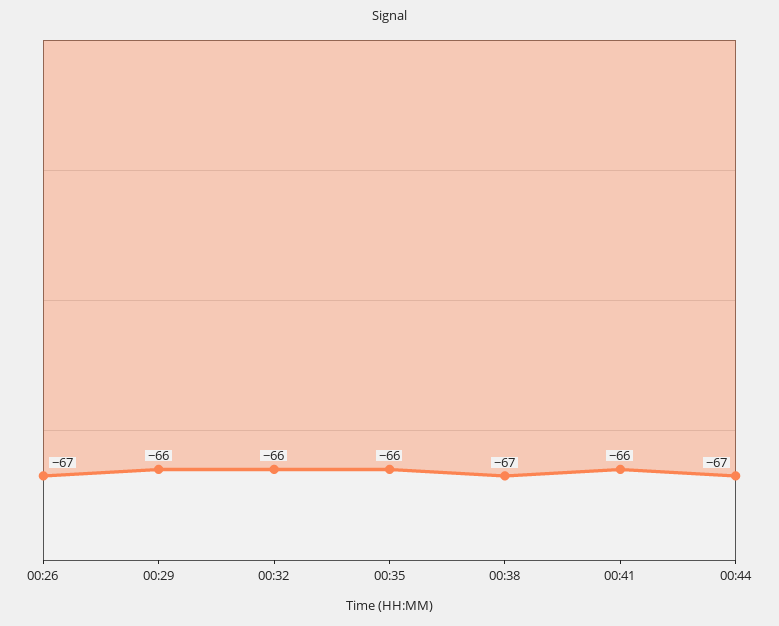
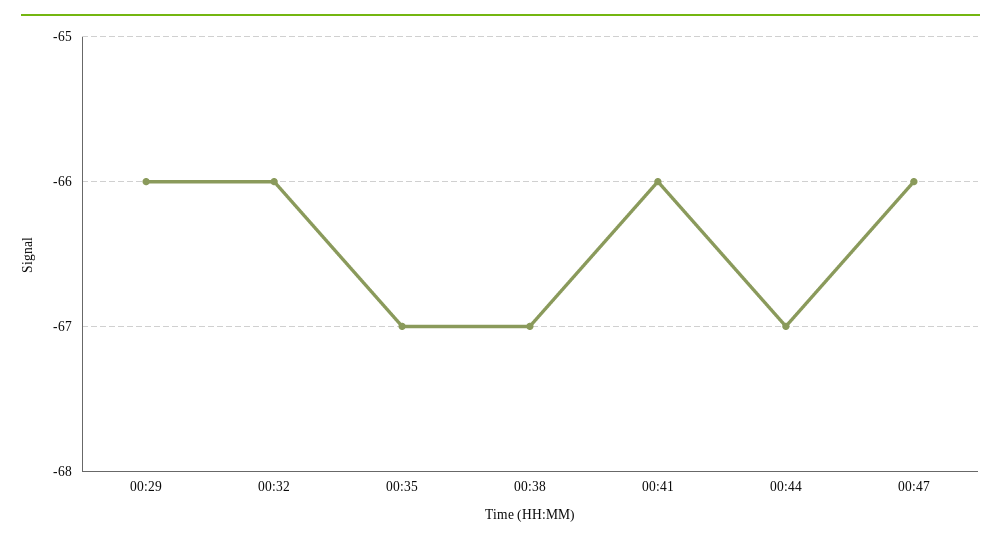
00:26: -67 -> none
00:35: -66 -> -67
00:47: none -> -66

